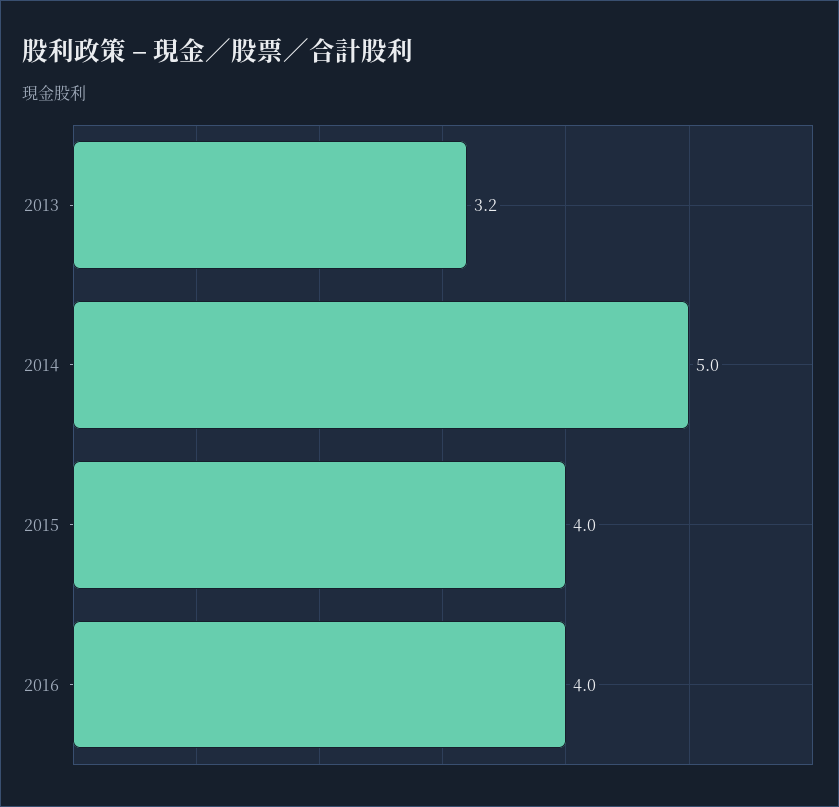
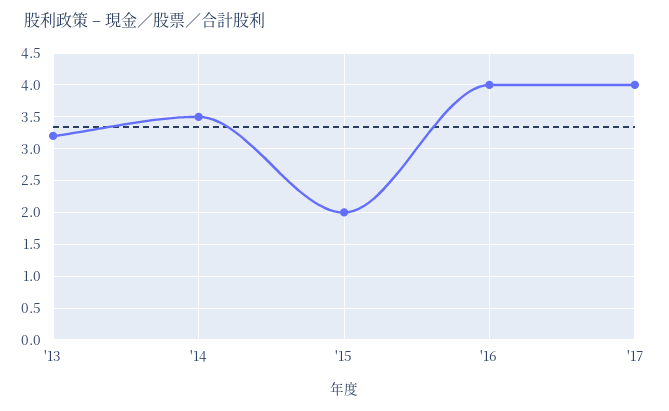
2014: 5 -> 3.5
2015: 4 -> 2
'17: none -> 4

